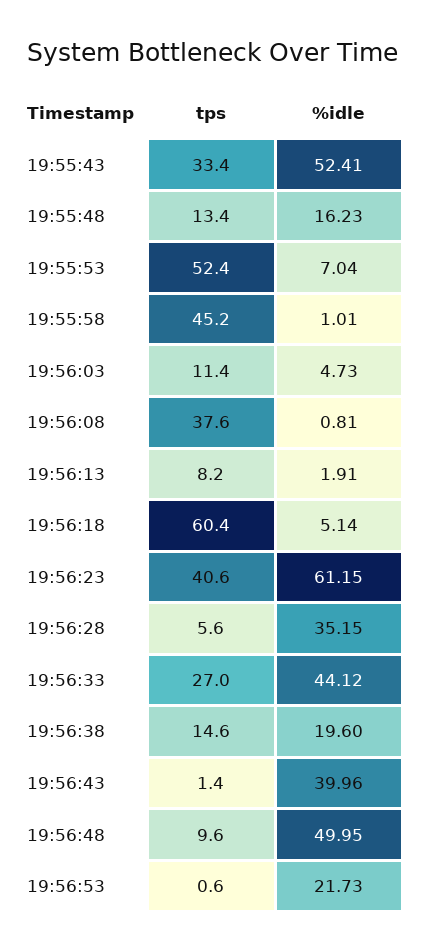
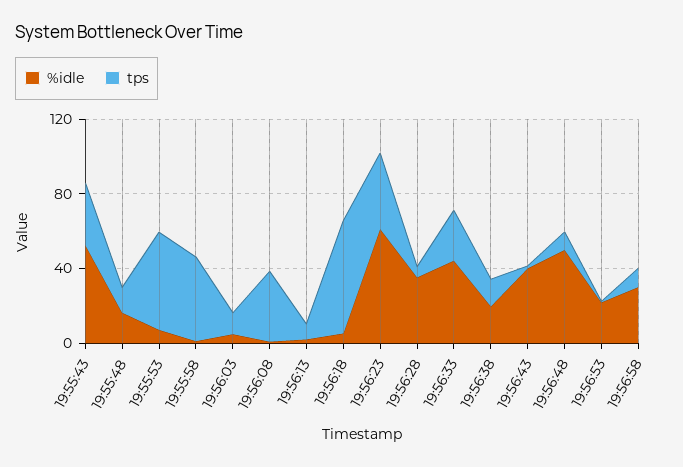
%idle, 19:56:58: none -> 30
tps, 19:56:58: none -> 10

